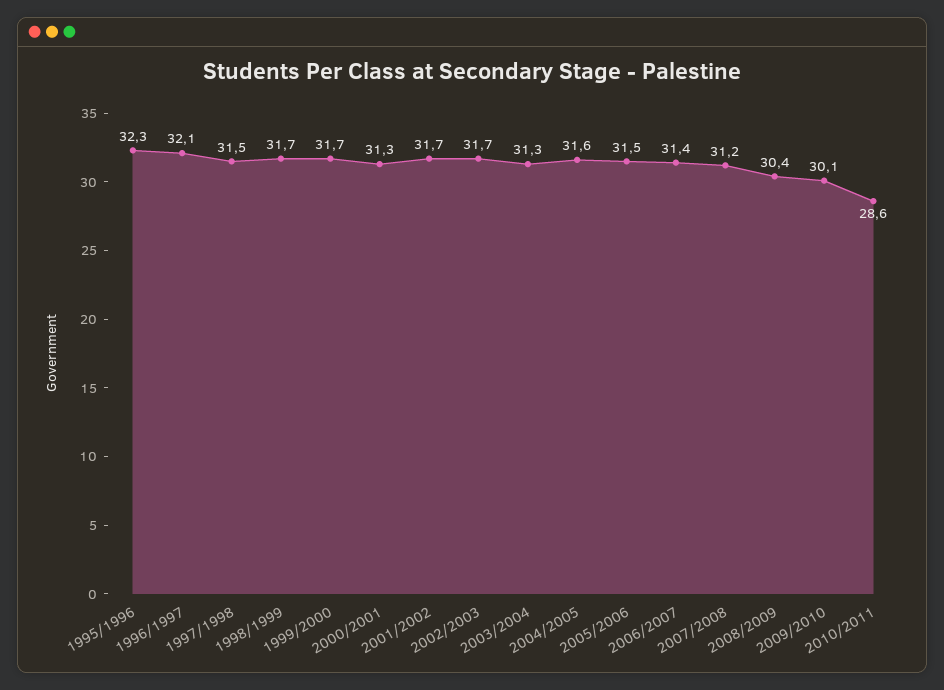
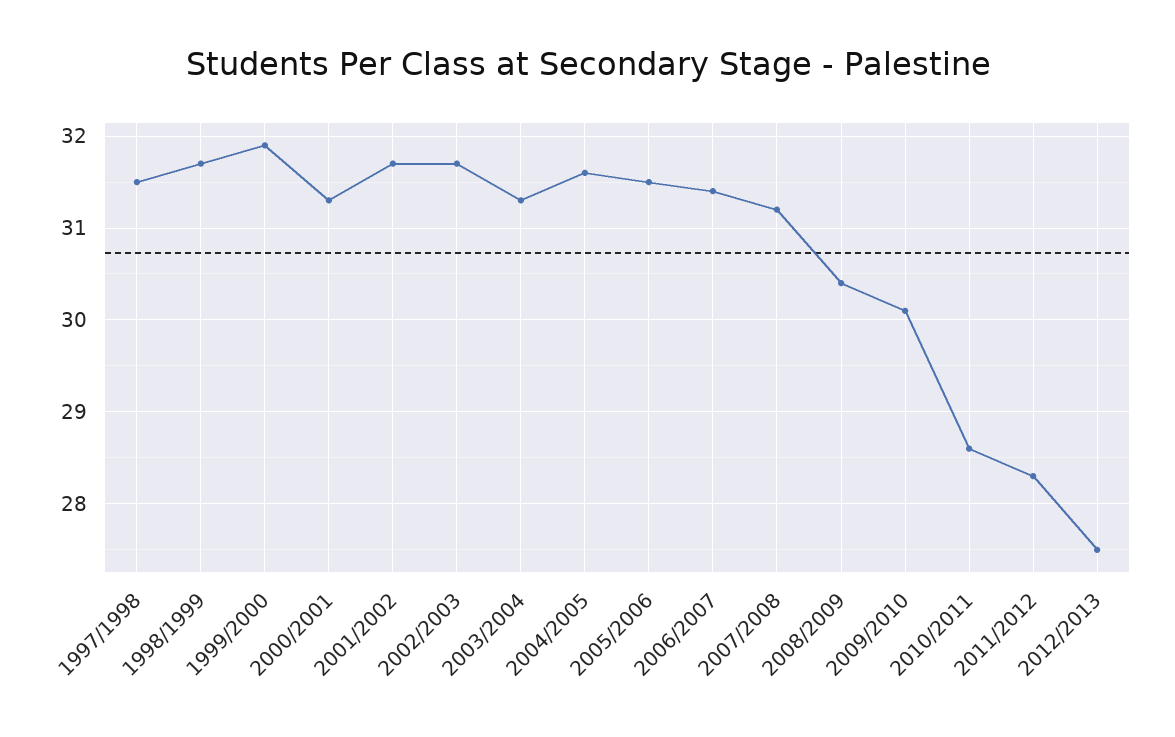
1995/1996: 32.3 -> none
1996/1997: 32.1 -> none
1999/2000: 31.7 -> 31.9
2011/2012: none -> 28.3
2012/2013: none -> 27.5

